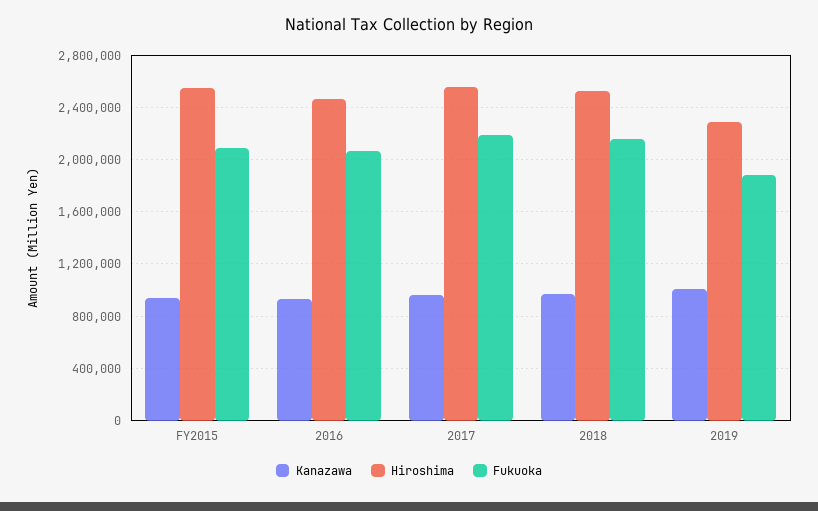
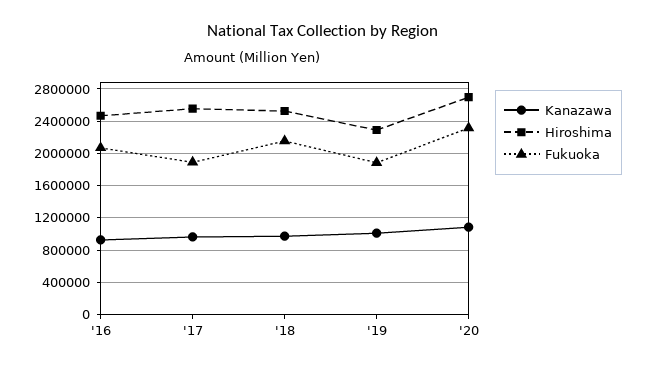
Kanazawa, FY2015: 950000 -> none
Hiroshima, FY2015: 2550000 -> none
Fukuoka, FY2015: 2100000 -> none
Fukuoka, 2017: 2200000 -> 1900000
Kanazawa, '20: none -> 1100000
Hiroshima, '20: none -> 2700000
Fukuoka, '20: none -> 2300000

